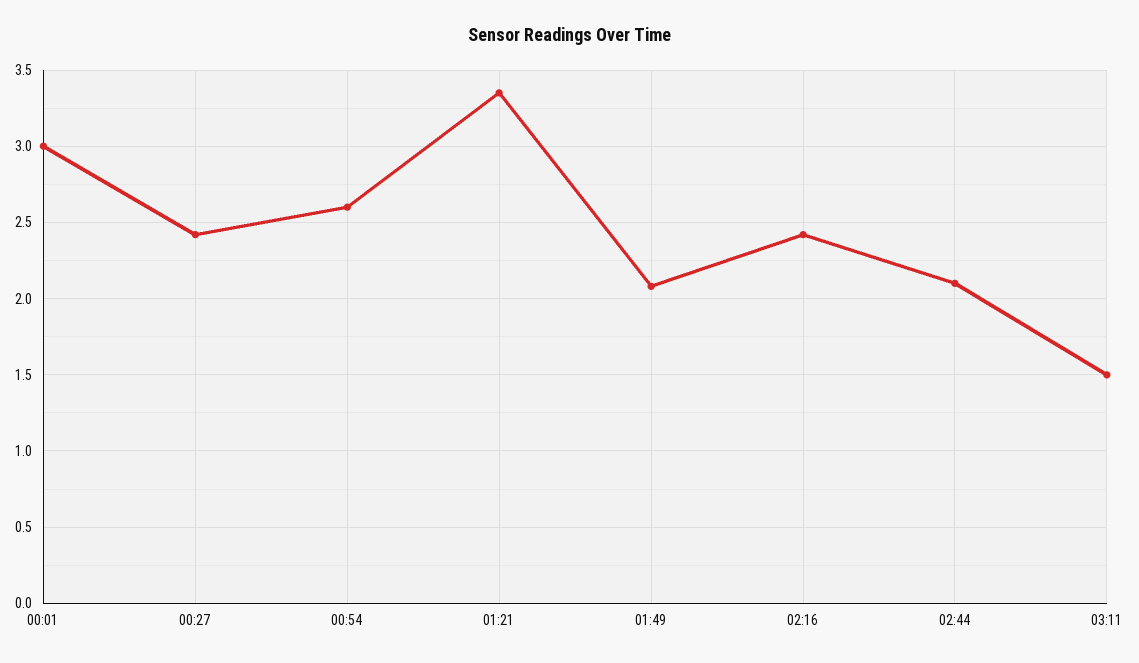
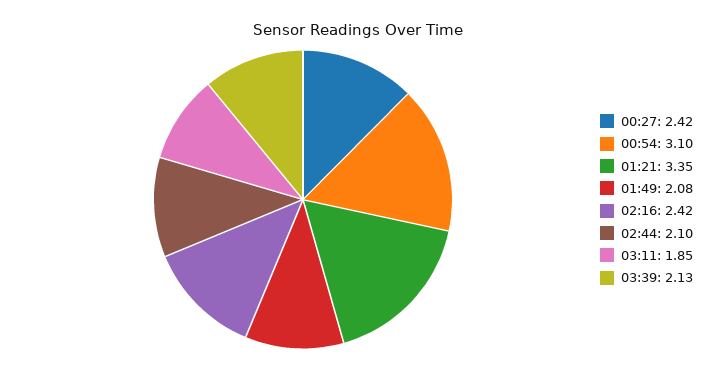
00:01: 3 -> none
00:54: 2.6 -> 3.1
03:11: 1.5 -> 1.85
03:39: none -> 2.13

